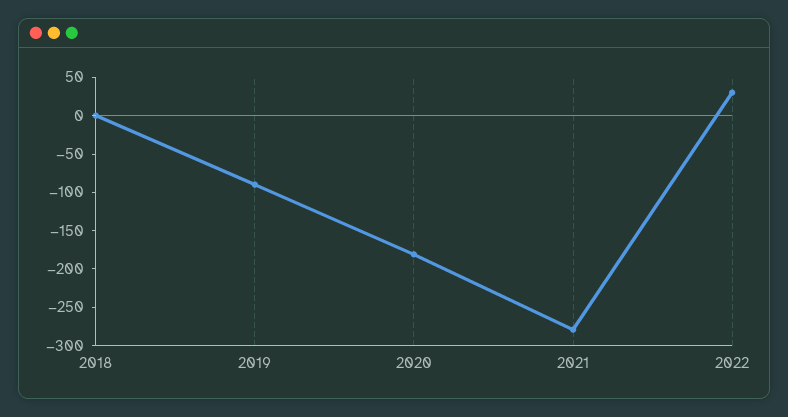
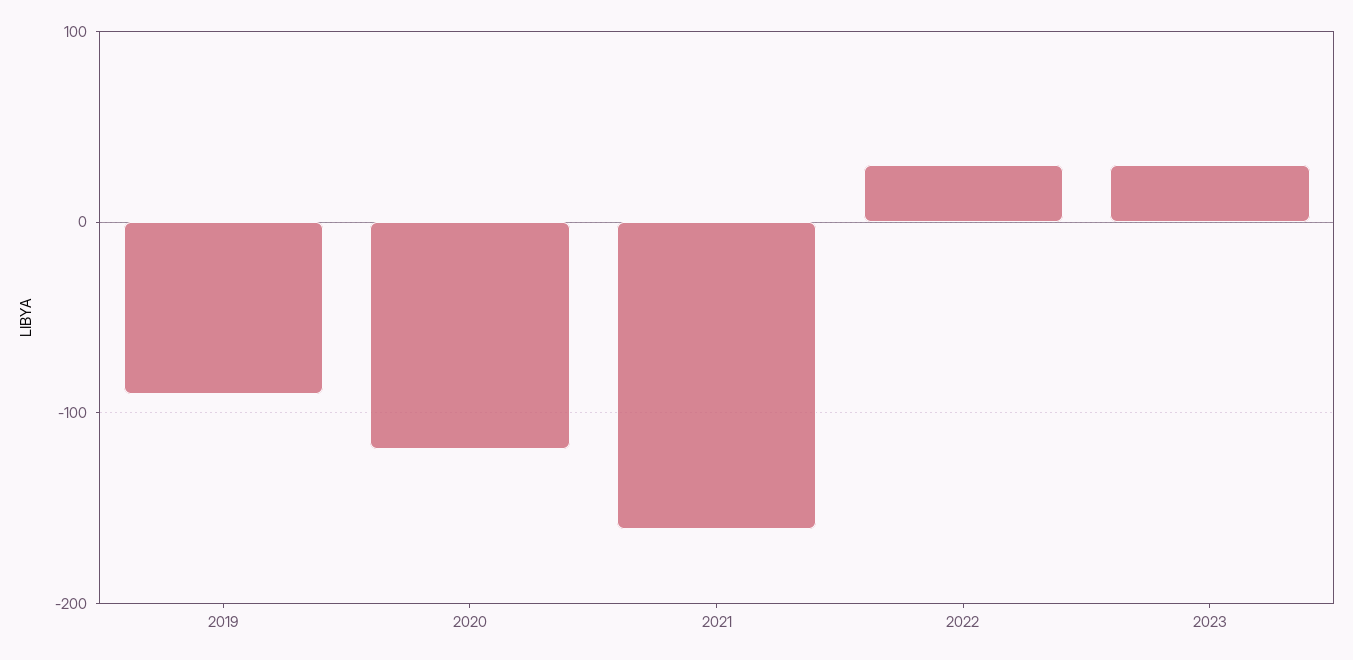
2018: 0 -> none
2020: -175 -> -120
2021: -275 -> -160
2023: none -> 30

